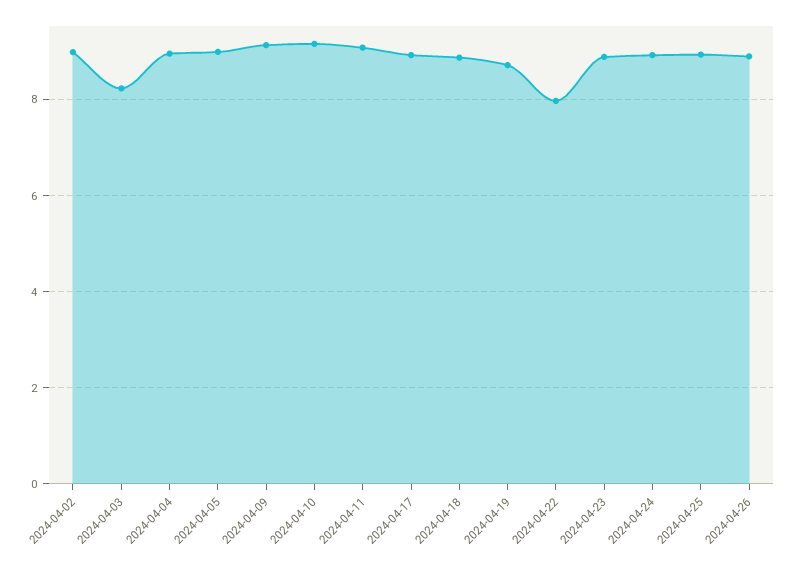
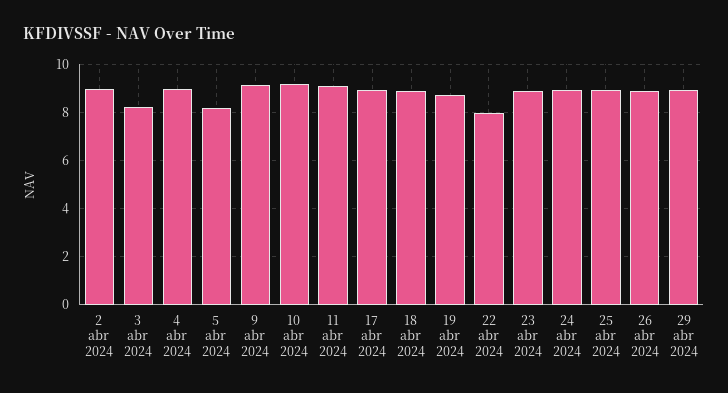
2024-04-05: 9 -> 8.25
29 abr 2024: none -> 9

